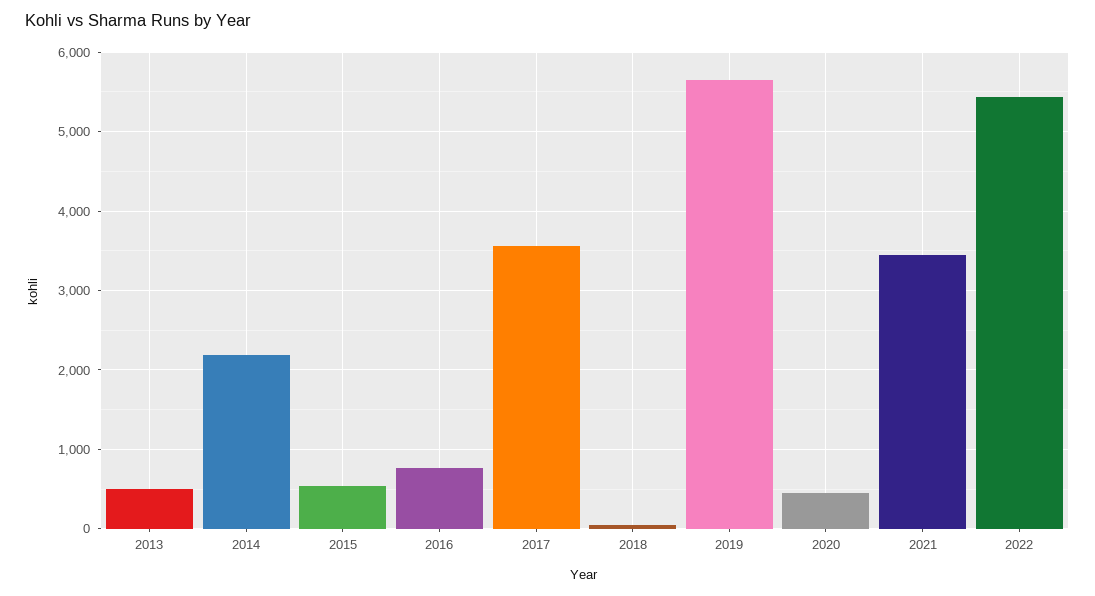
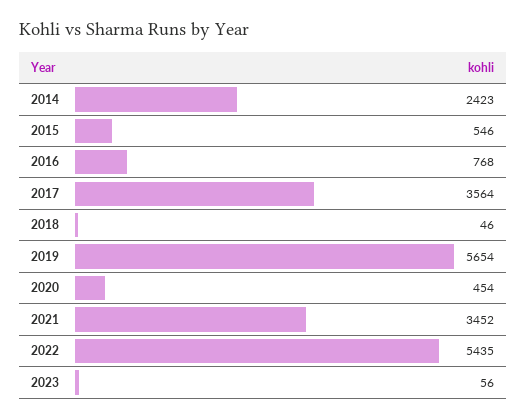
2013: 500 -> none
2014: 2200 -> 2423
2023: none -> 56

